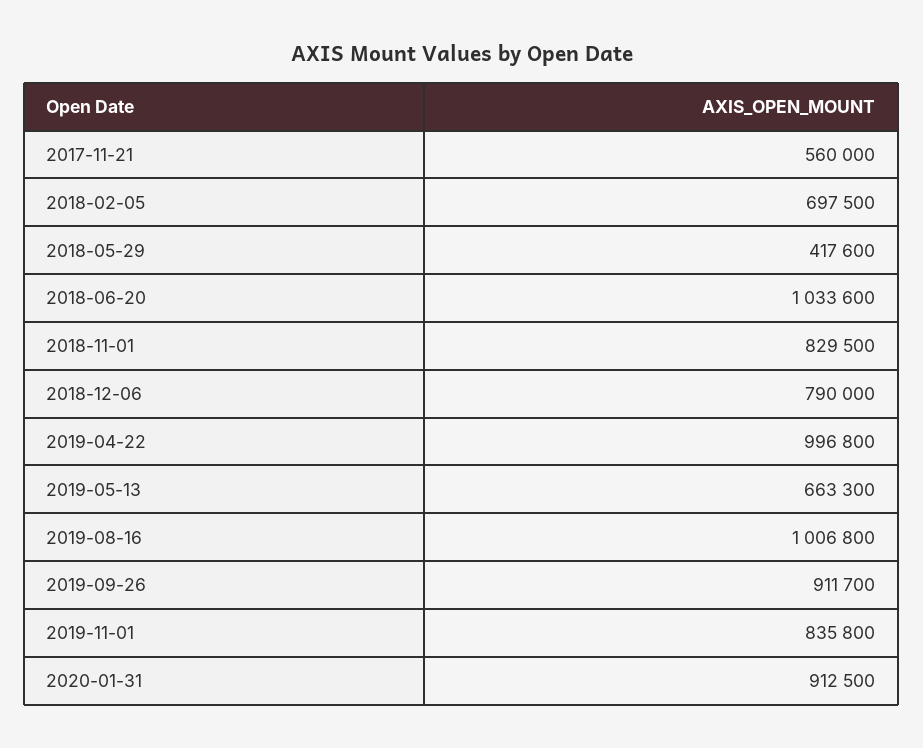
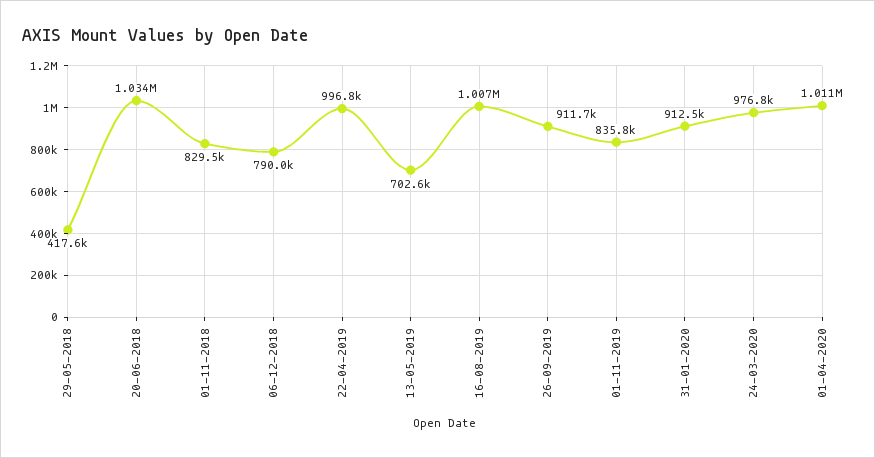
2017-11-21: 560000 -> none
2018-02-05: 697500 -> none
2019-05-13: 663300 -> 702600
24-03-2020: none -> 976800
01-04-2020: none -> 1011000

